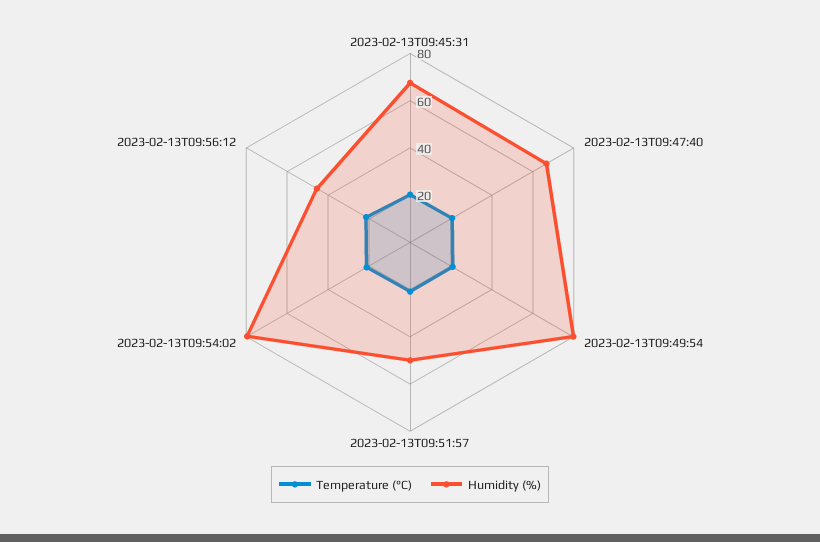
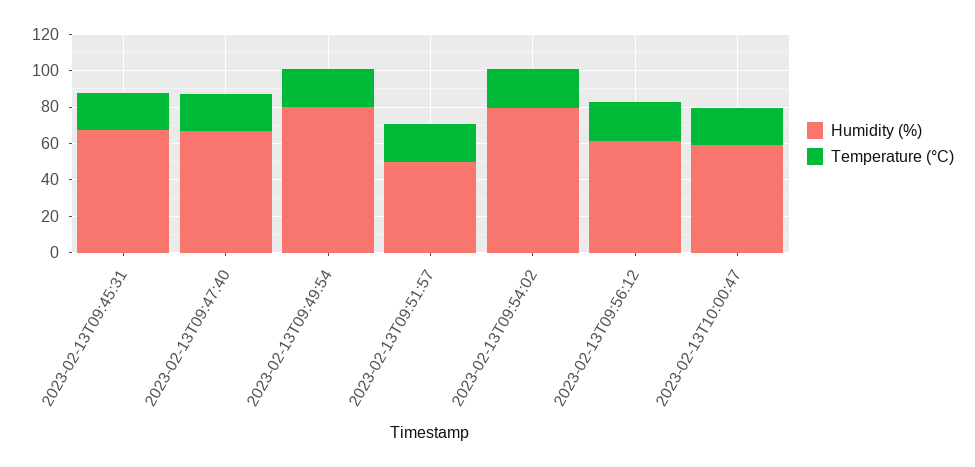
Humidity (%), 2023-02-13T09:56:12: 45 -> 60
Humidity (%), 2023-02-13T10:00:47: none -> 60
Temperature (°C), 2023-02-13T10:00:47: none -> 20

